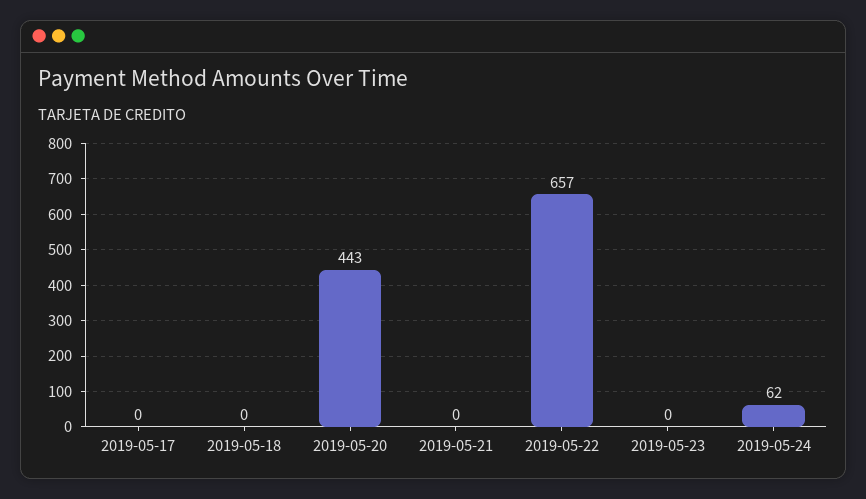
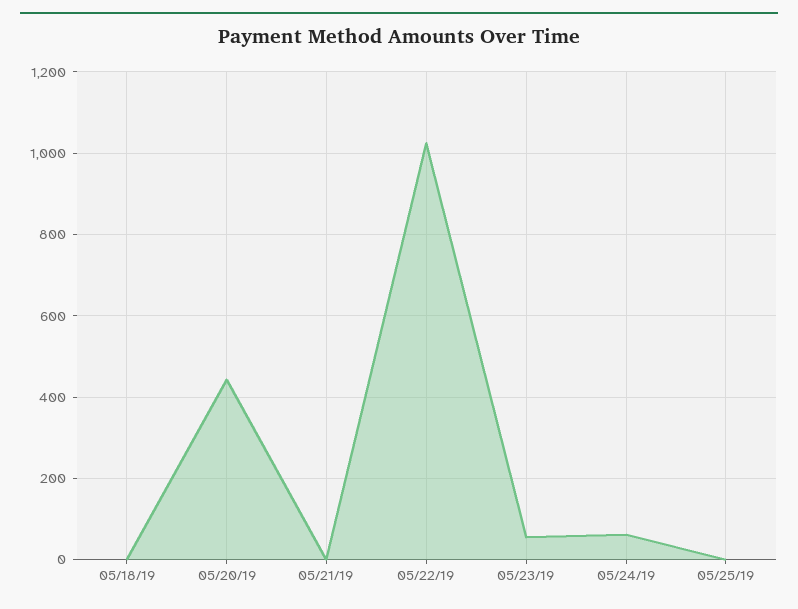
2019-05-17: 0 -> none
2019-05-22: 657 -> 1020
2019-05-23: 0 -> 60
05/25/19: none -> 0

